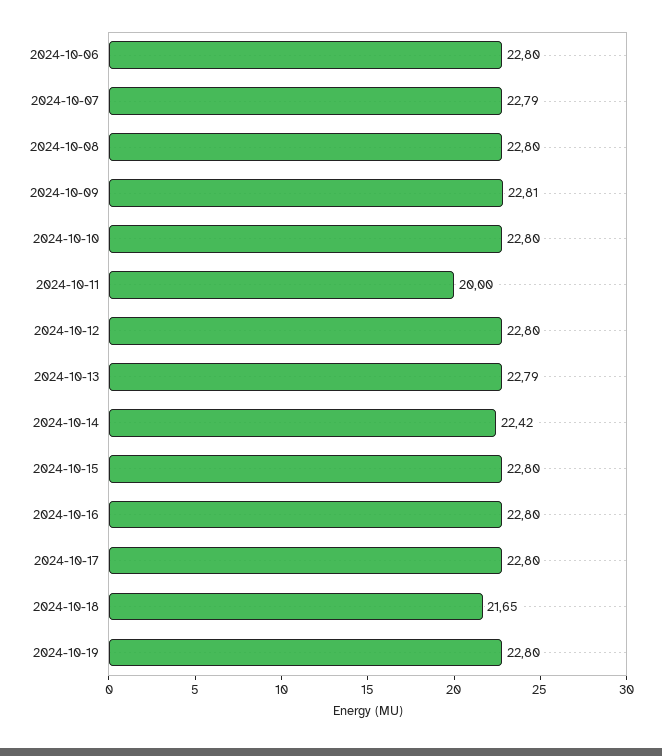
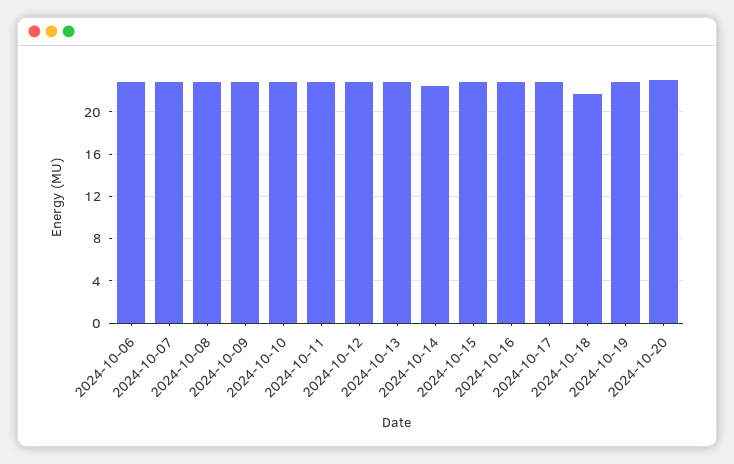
2024-10-11: 20 -> 23
2024-10-20: none -> 23

